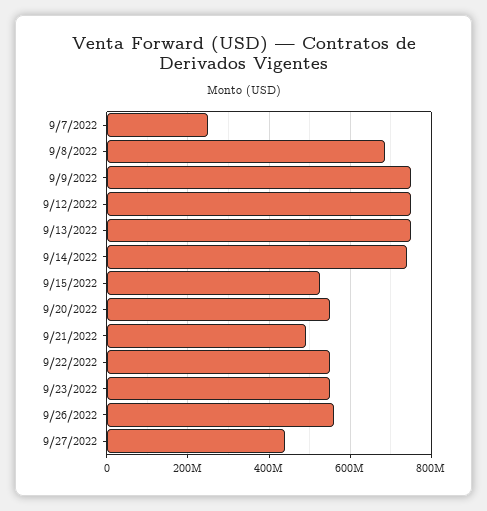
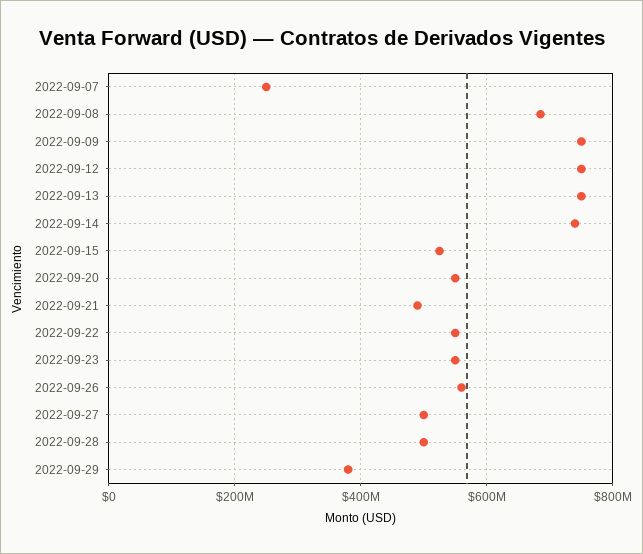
9/27/2022: 440000000 -> 500000000
2022-09-28: none -> 500000000
2022-09-29: none -> 380000000

